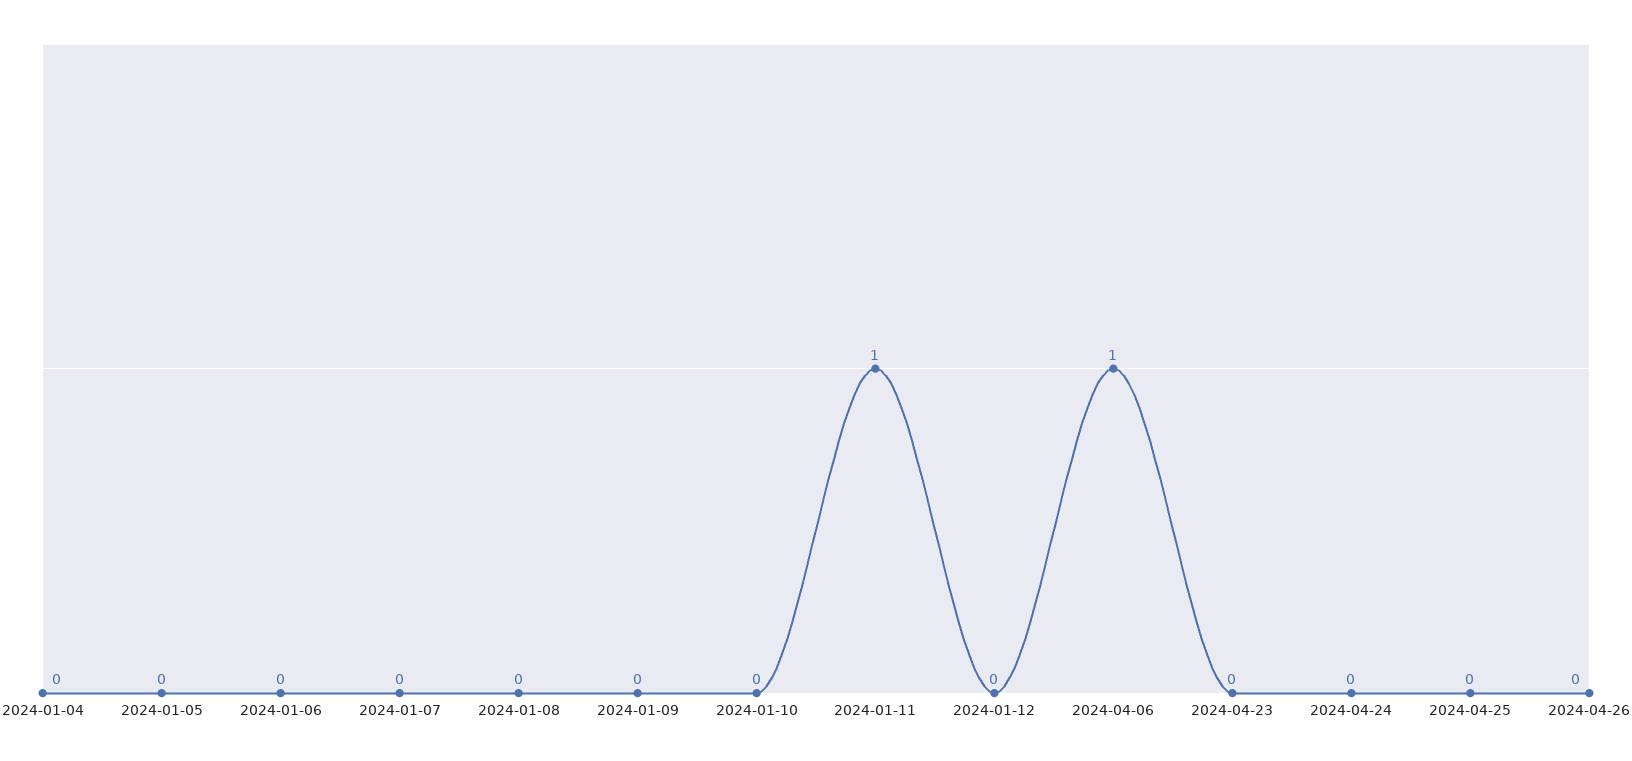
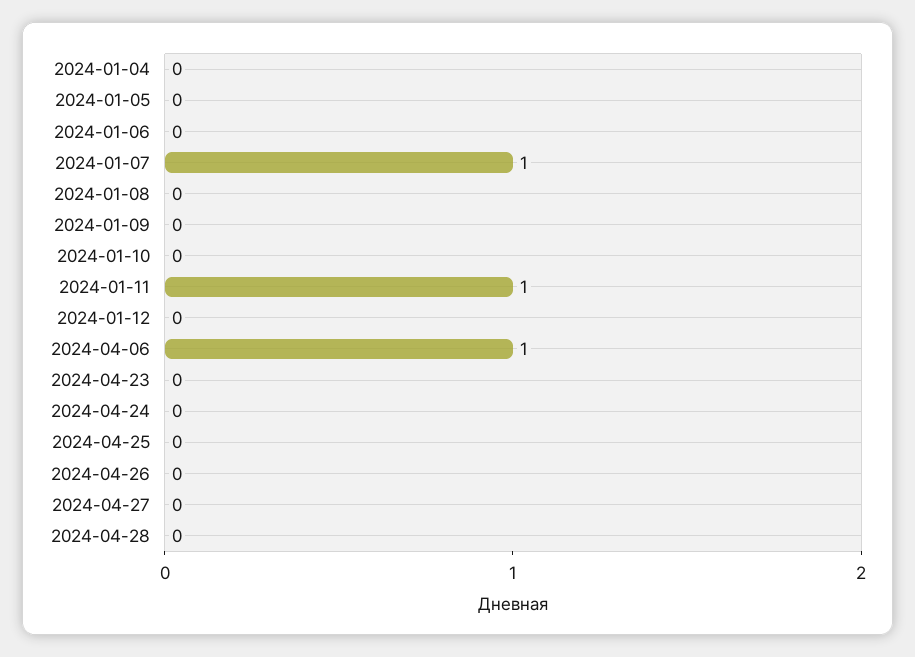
2024-01-07: 0 -> 1
2024-04-27: none -> 0
2024-04-28: none -> 0

